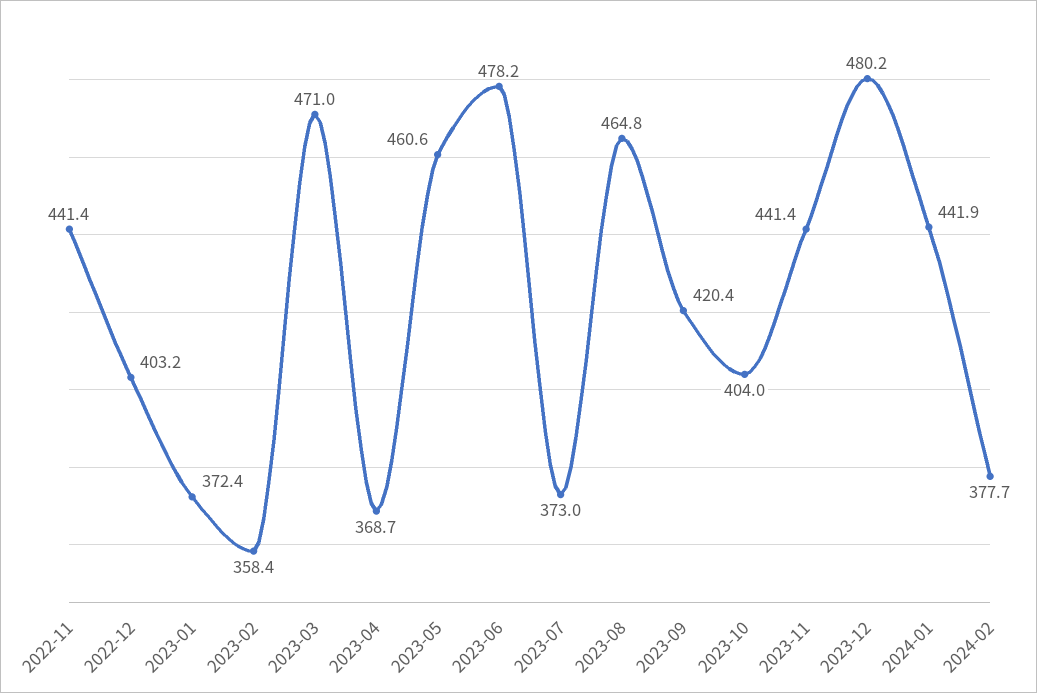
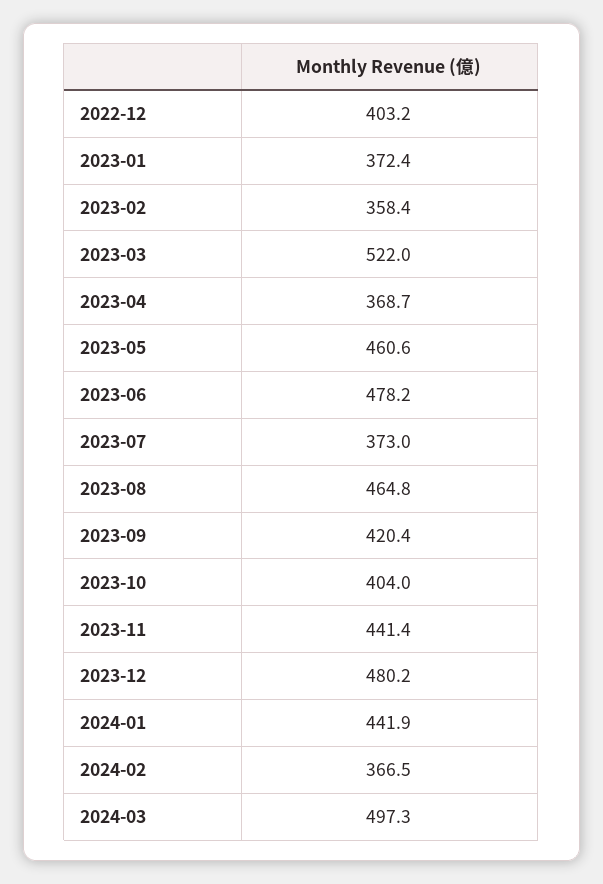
2022-11: 441.4 -> none
2023-03: 471 -> 522
2024-02: 377.7 -> 366.5
2024-03: none -> 497.3

